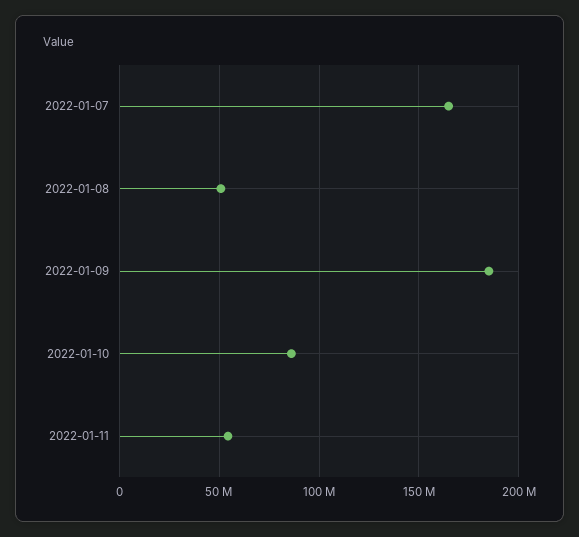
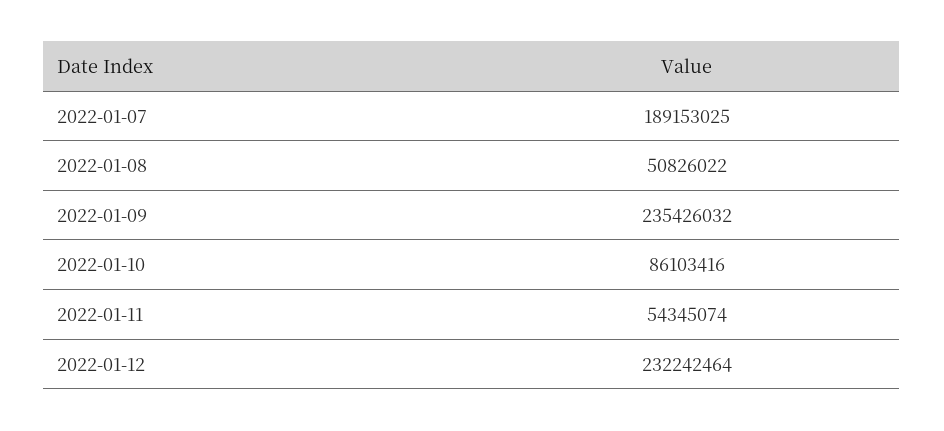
2022-01-07: 165000000 -> 189153025
2022-01-09: 185000000 -> 235426032
2022-01-12: none -> 232242464

